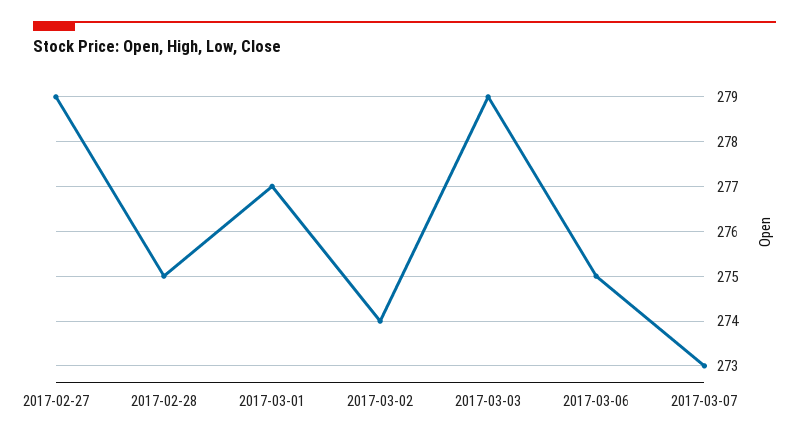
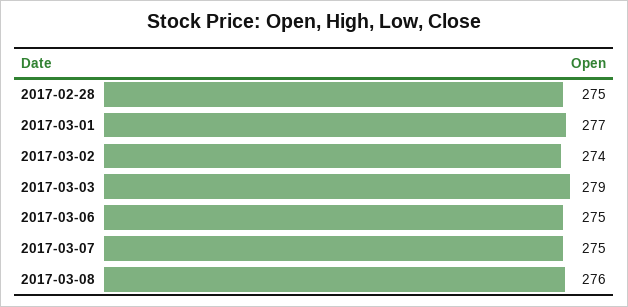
2017-02-27: 279 -> none
2017-03-07: 273 -> 275
2017-03-08: none -> 276

